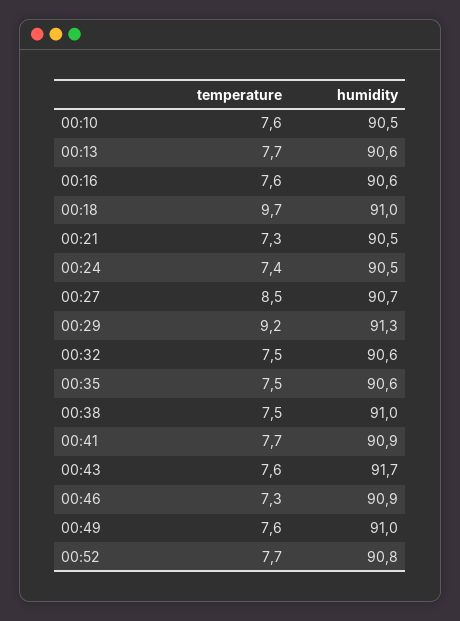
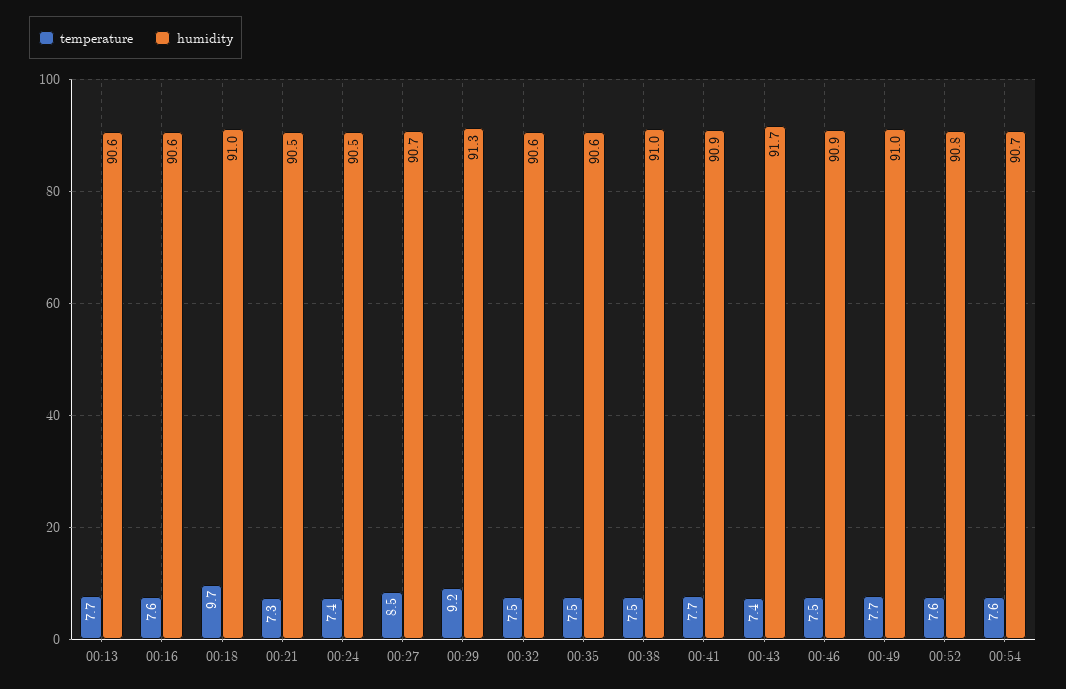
temperature, 00:10: 7.6 -> none
humidity, 00:10: 90.5 -> none
temperature, 00:43: 7.6 -> 7.4
temperature, 00:46: 7.3 -> 7.5
temperature, 00:49: 7.6 -> 7.7
temperature, 00:52: 7.7 -> 7.6
temperature, 00:54: none -> 7.6
humidity, 00:54: none -> 90.7

